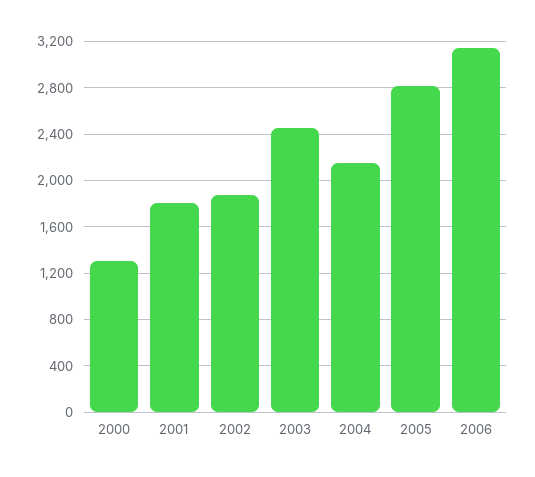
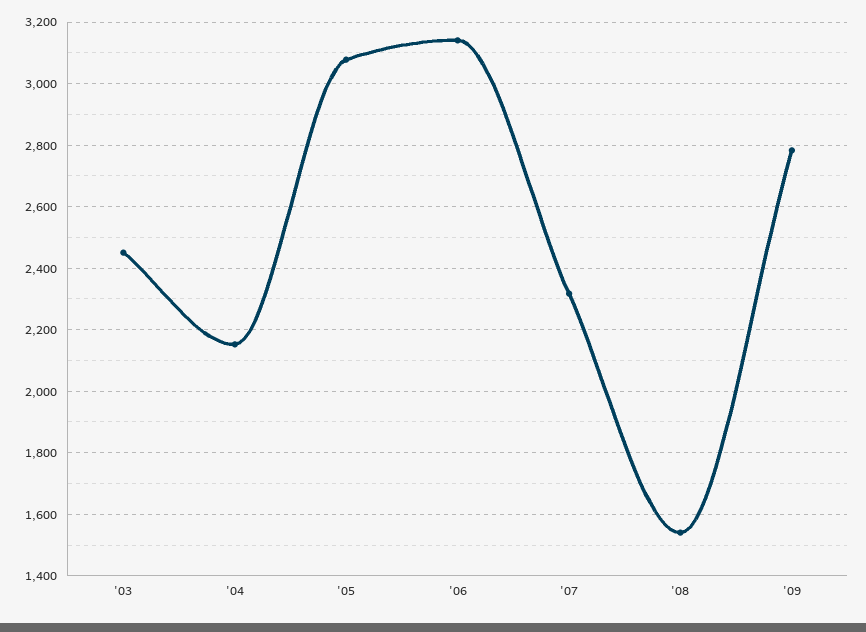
2000: 1300 -> none
2001: 1800 -> none
2002: 1900 -> none
2005: 2800 -> 3080
'07: none -> 2320
'08: none -> 1540
'09: none -> 2780

